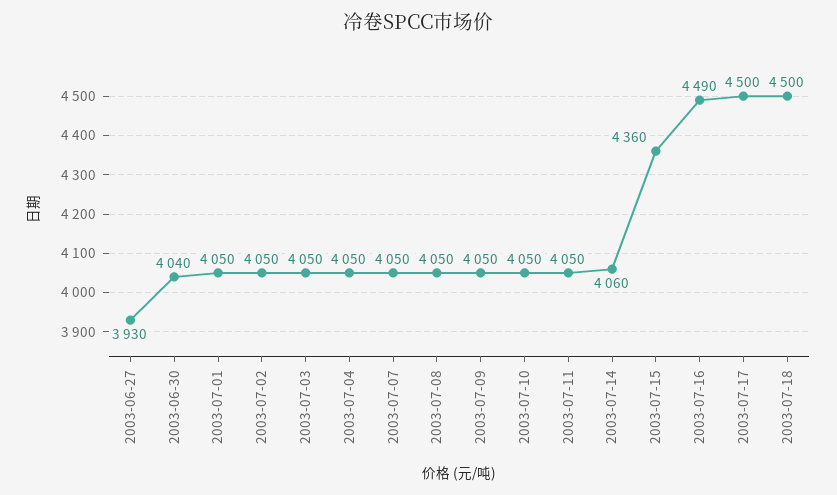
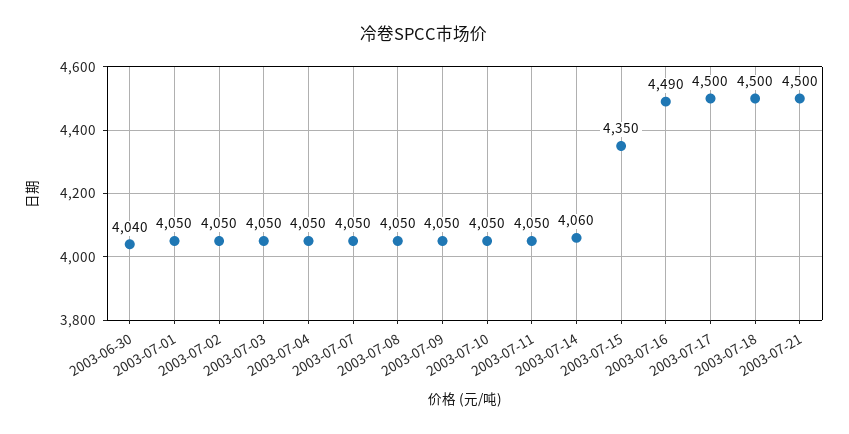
2003-06-27: 3930 -> none
2003-07-15: 4360 -> 4350
2003-07-21: none -> 4500

